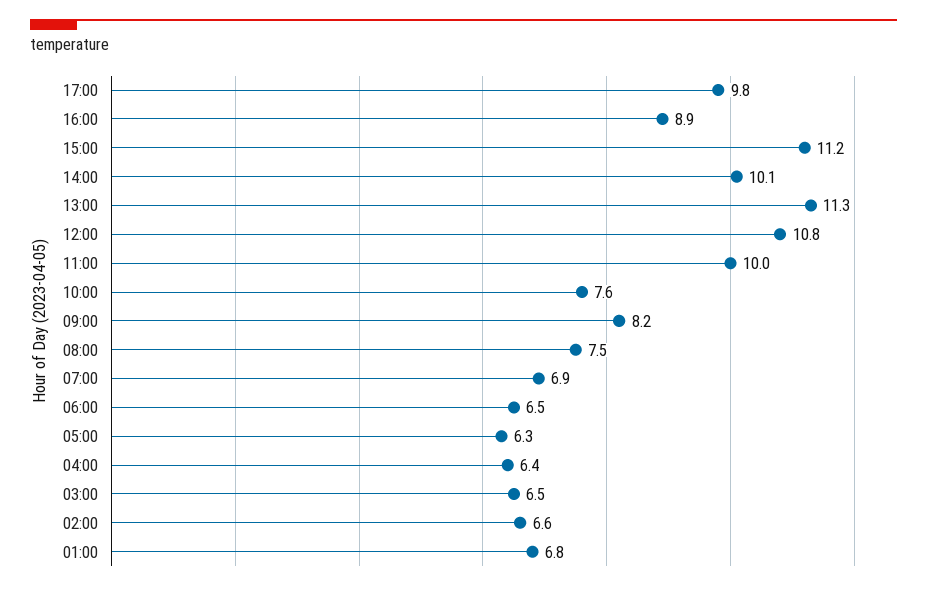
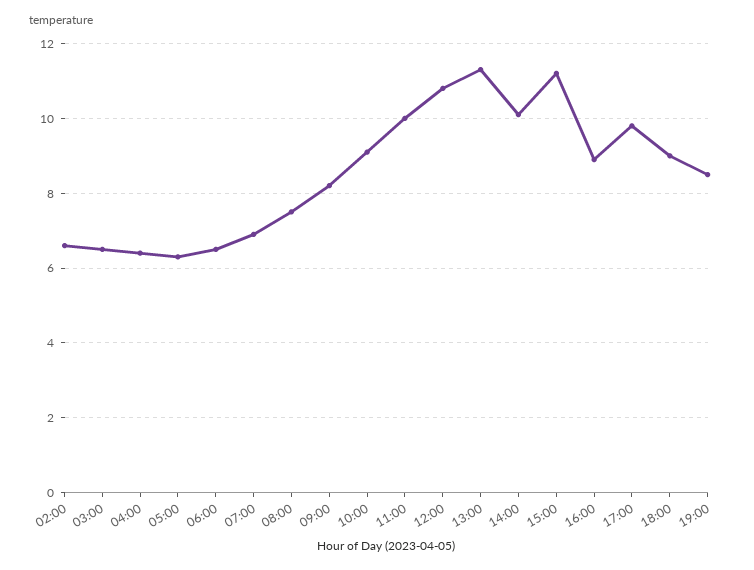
10:00: 7.6 -> 9
01:00: 6.8 -> none
18:00: none -> 9
19:00: none -> 8.5

